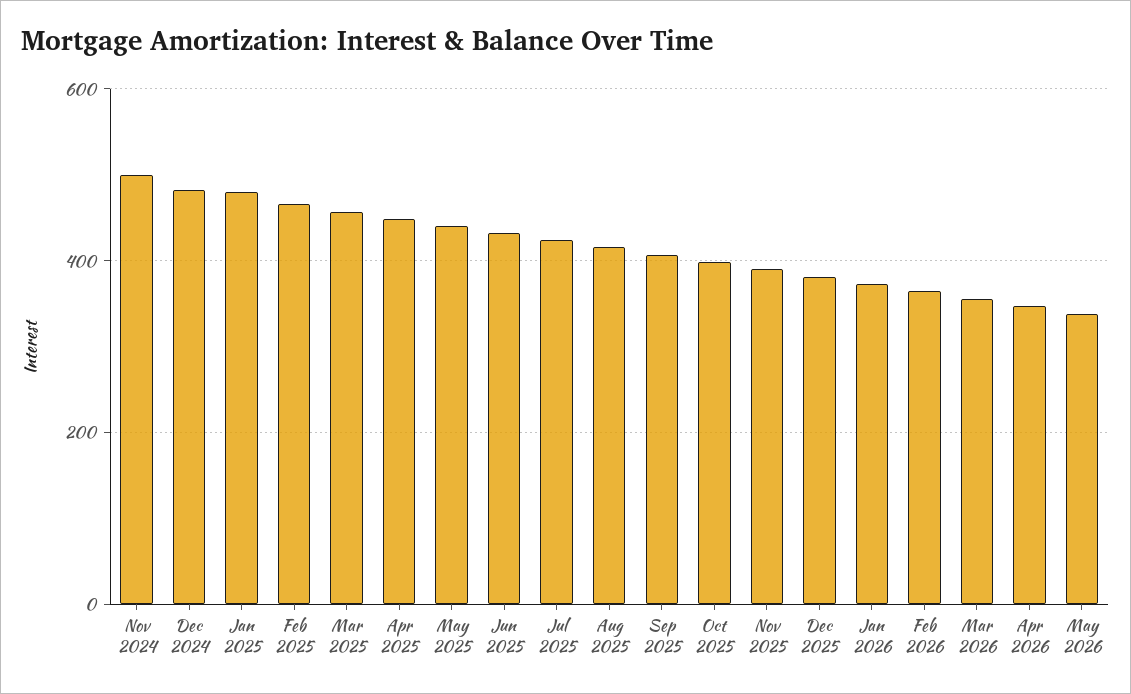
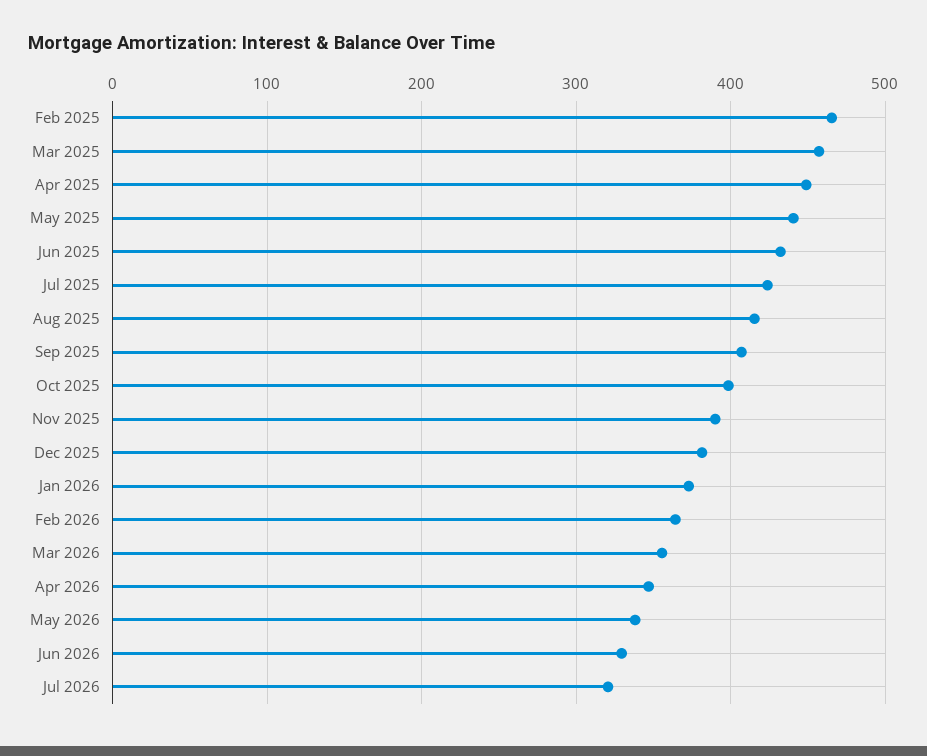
Nov 2024: 500 -> none
Dec 2024: 480 -> none
Jan 2025: 480 -> none
Jun 2026: none -> 330
Jul 2026: none -> 320

